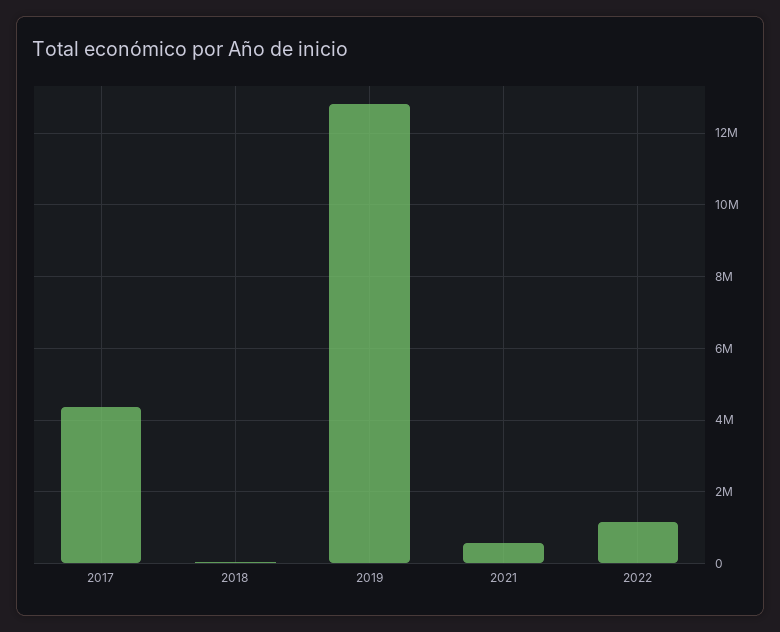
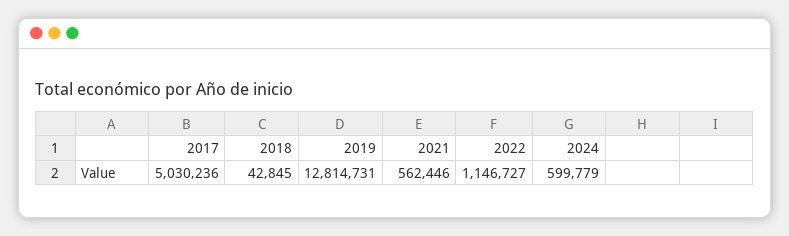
2017: 4400000 -> 5030236
2024: none -> 599779

